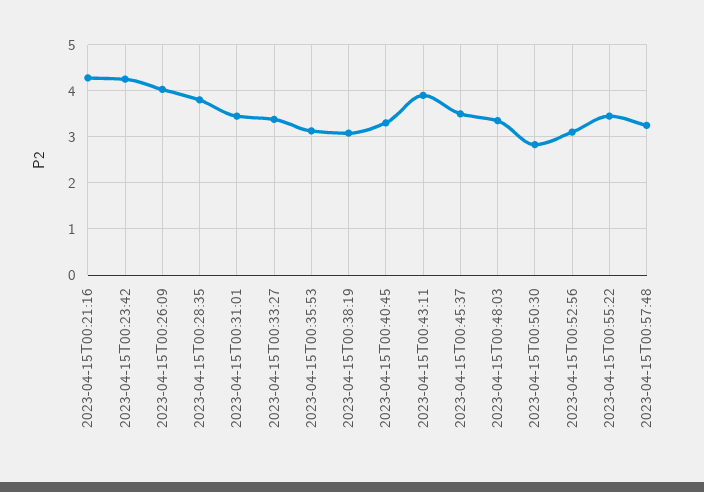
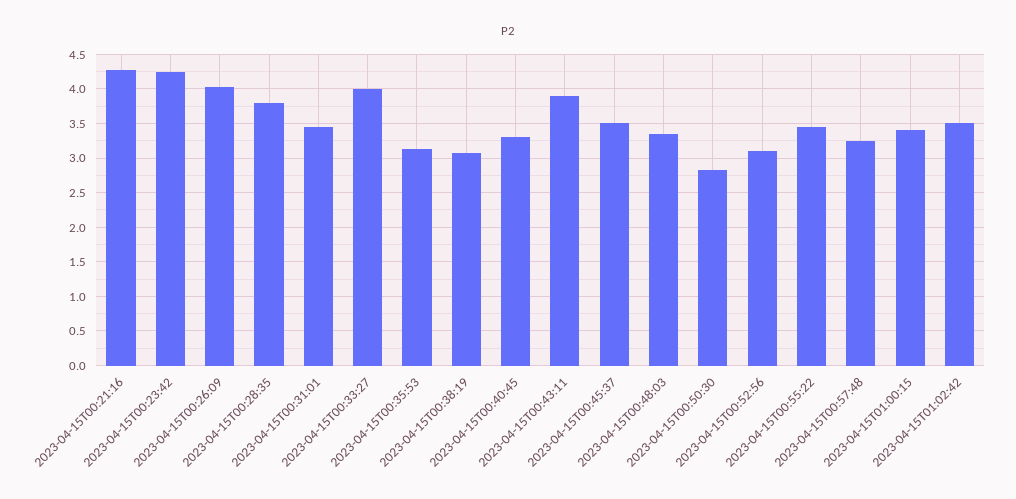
2023-04-15T00:33:27: 3.4 -> 4
2023-04-15T01:00:15: none -> 3.4
2023-04-15T01:02:42: none -> 3.5

